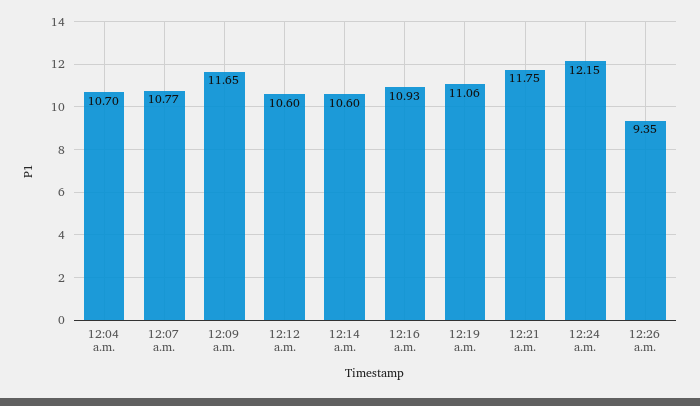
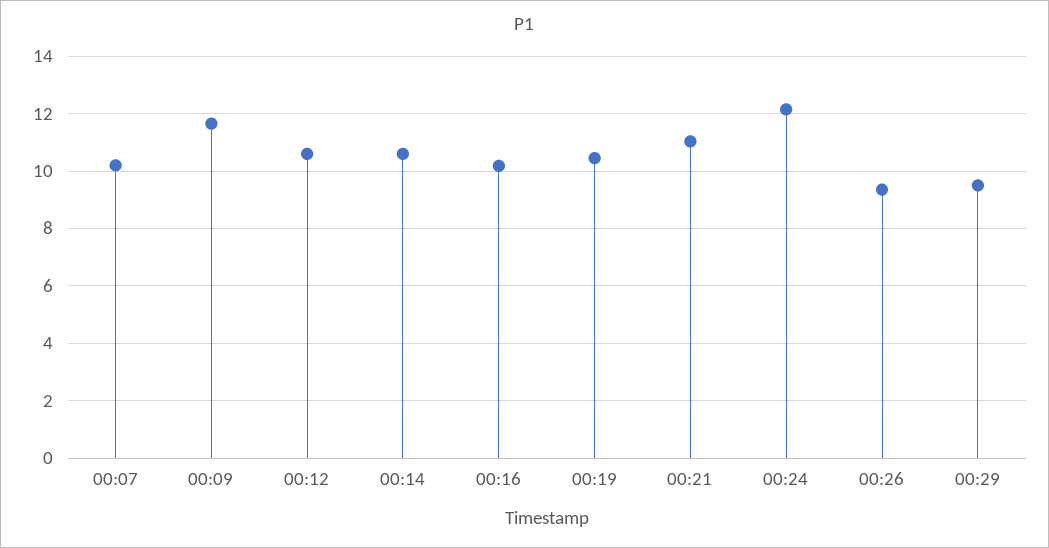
12:04 a.m.: 10.7 -> none
12:07 a.m.: 10.77 -> 10.25
12:16 a.m.: 10.93 -> 10.25
12:19 a.m.: 11.06 -> 10.5
12:21 a.m.: 11.75 -> 11
00:29: none -> 9.5

